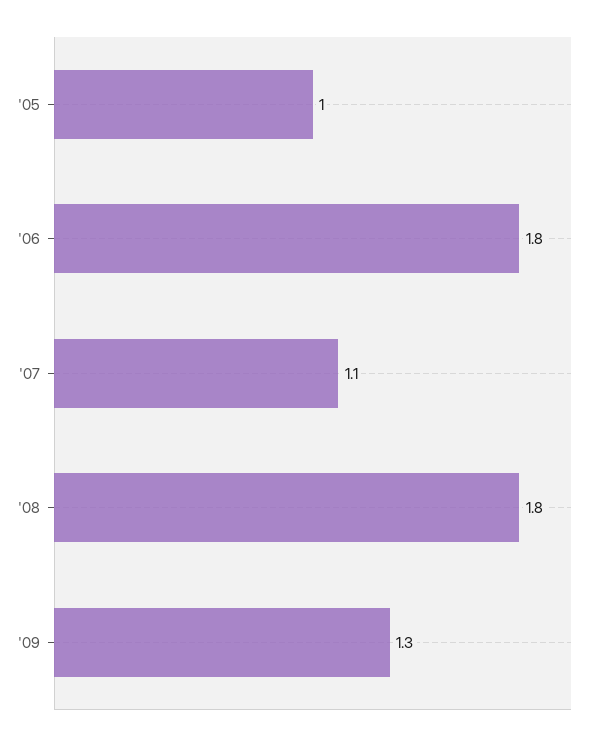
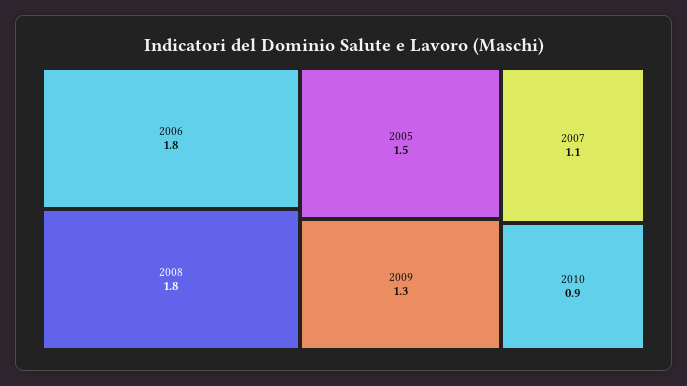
'05: 1 -> 1.5
2010: none -> 0.9

